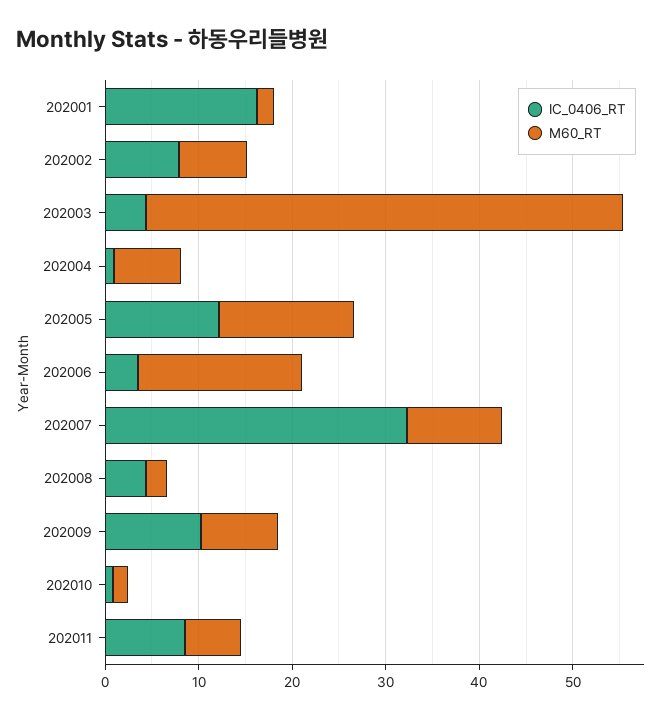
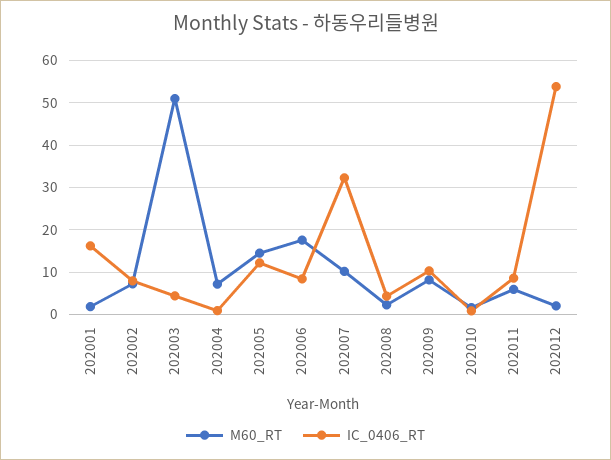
IC_0406_RT, 202006: 4 -> 8
M60_RT, 202012: none -> 2
IC_0406_RT, 202012: none -> 54

